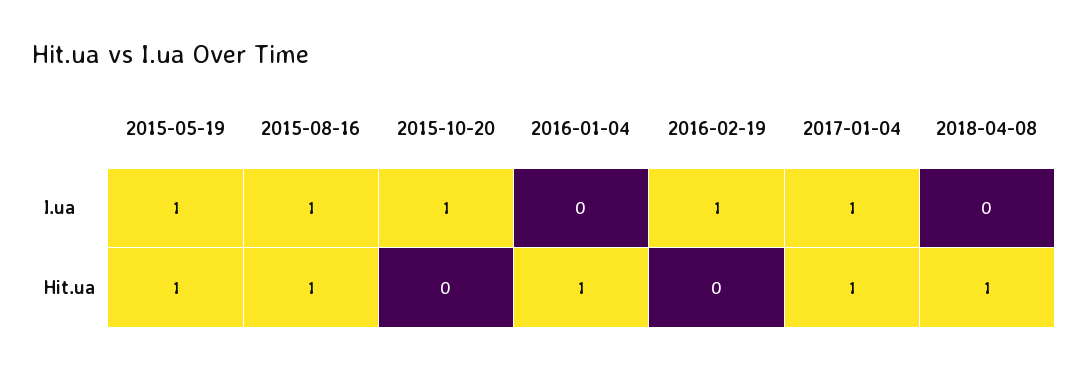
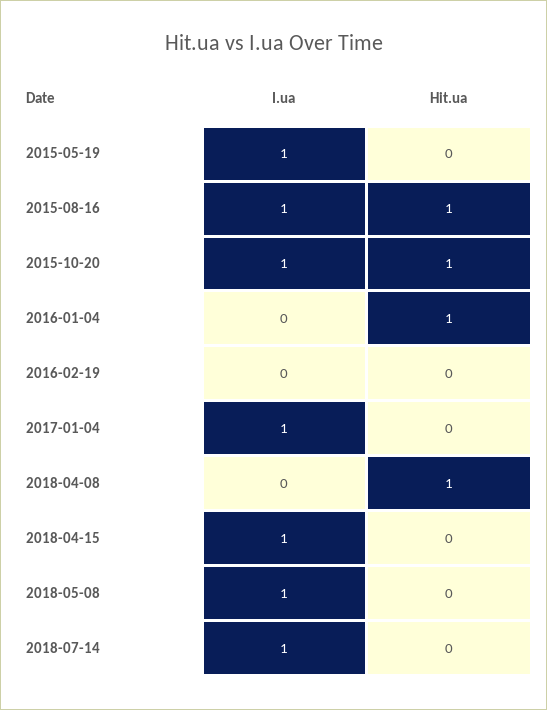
2016-02-19, I.ua: 1 -> 0
2015-05-19, Hit.ua: 1 -> 0
2015-10-20, Hit.ua: 0 -> 1
2017-01-04, Hit.ua: 1 -> 0
2018-04-15, I.ua: none -> 1
2018-04-15, Hit.ua: none -> 0
2018-05-08, I.ua: none -> 1
2018-05-08, Hit.ua: none -> 0
2018-07-14, I.ua: none -> 1
2018-07-14, Hit.ua: none -> 0

